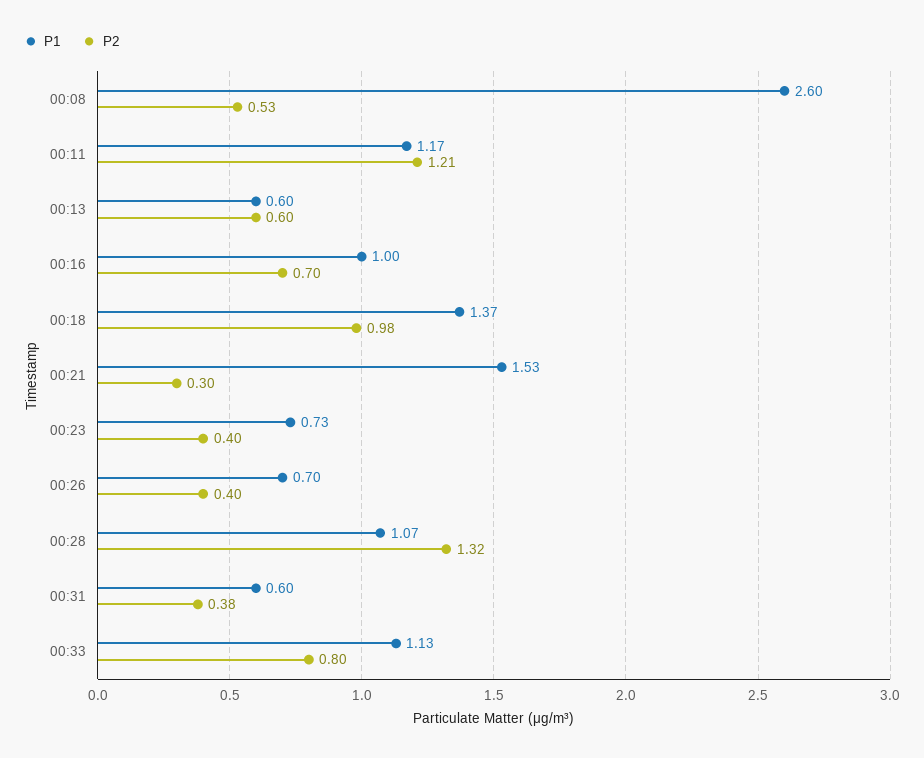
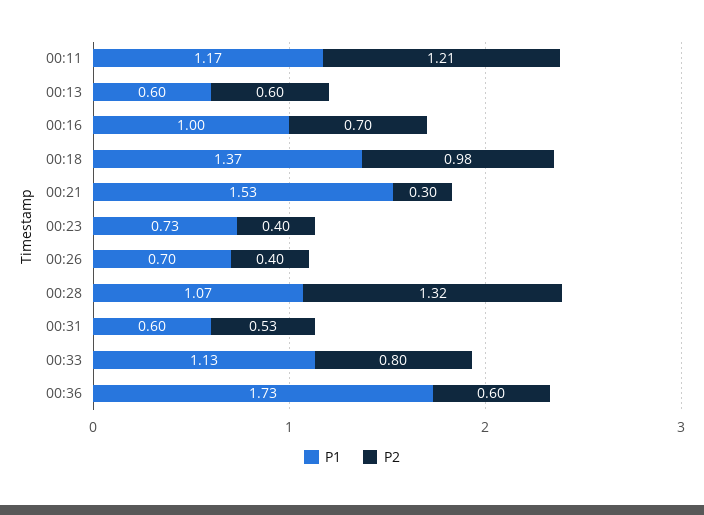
P1, 00:08: 2.6 -> none
P2, 00:08: 0.53 -> none
P2, 00:31: 0.38 -> 0.53
P1, 00:36: none -> 1.73
P2, 00:36: none -> 0.6

